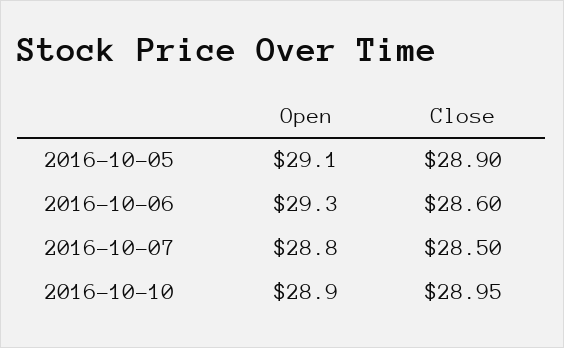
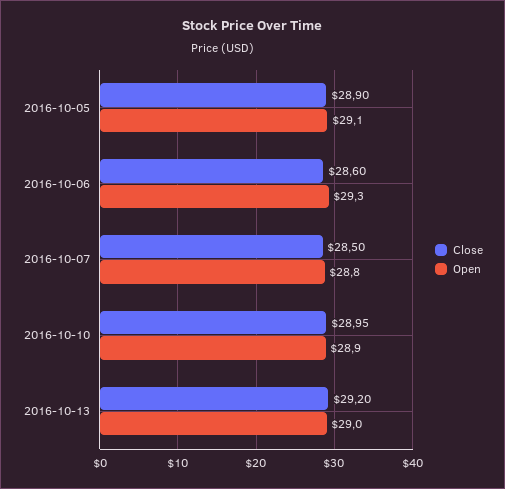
Close, 2016-10-13: none -> 29.2
Open, 2016-10-13: none -> 29

